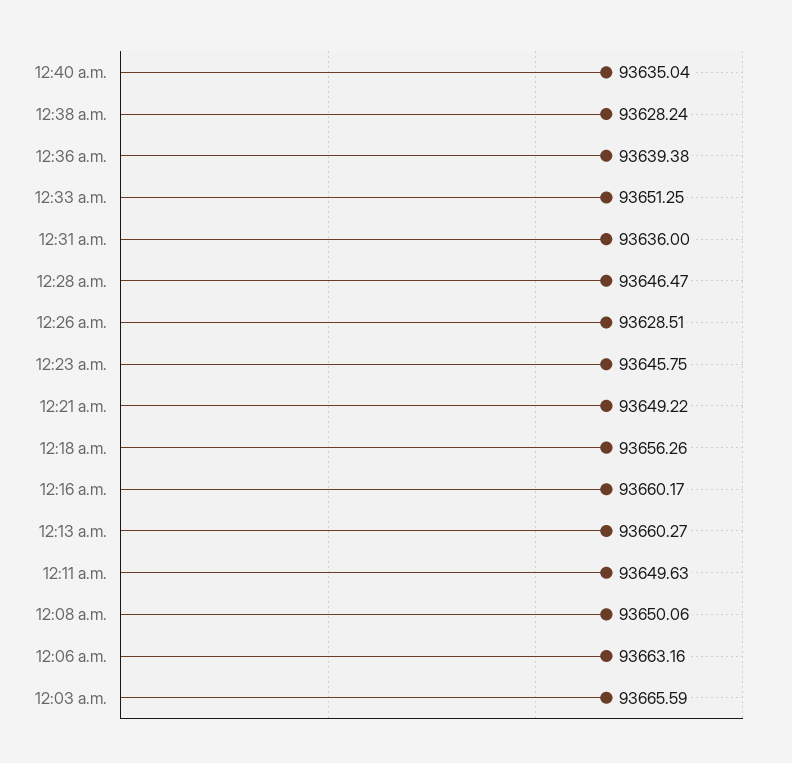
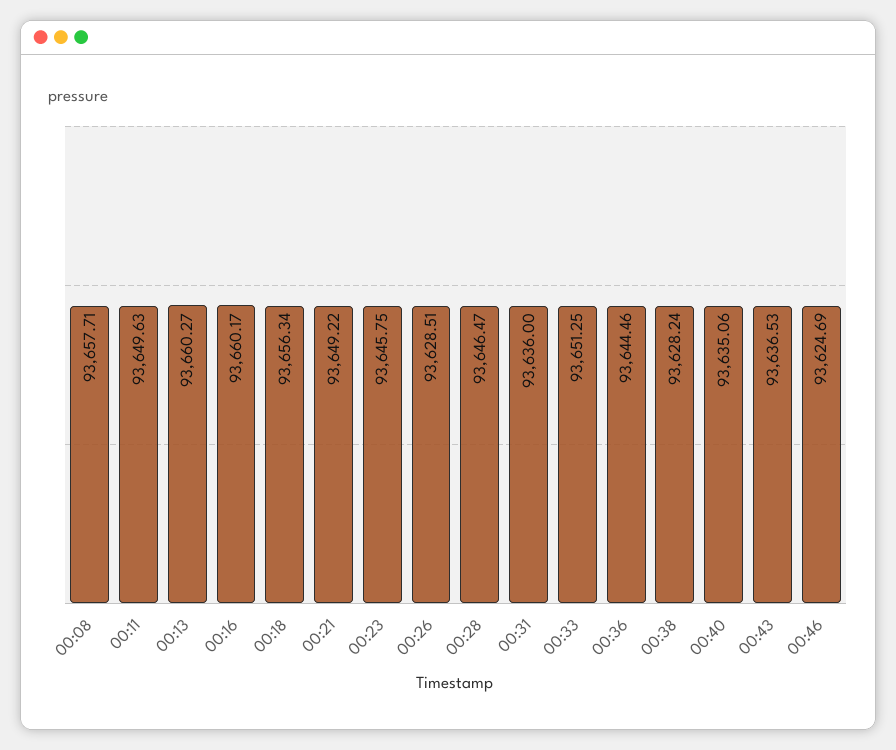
12:40 a.m.: 93635.04 -> 93635.06
12:36 a.m.: 93639.38 -> 93644.46
12:18 a.m.: 93656.26 -> 93656.34
12:08 a.m.: 93650.06 -> 93657.71
12:06 a.m.: 93663.16 -> none
12:03 a.m.: 93665.59 -> none
00:43: none -> 93636.53
00:46: none -> 93624.69

